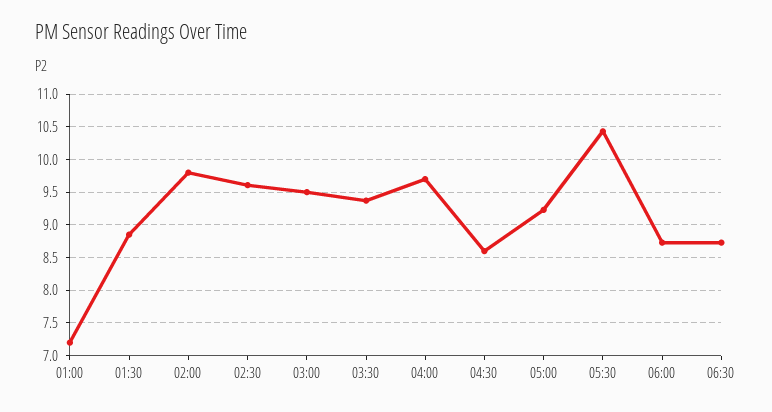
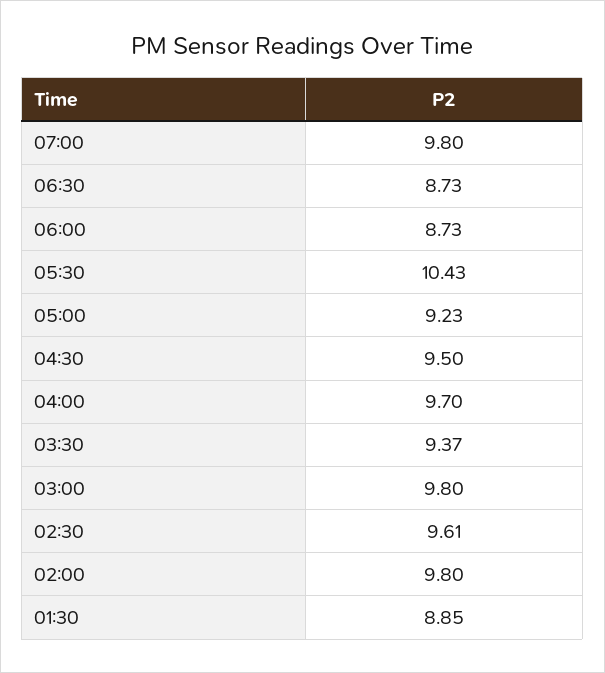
01:00: 7.2 -> none
03:00: 9.5 -> 9.8
04:30: 8.6 -> 9.5
07:00: none -> 9.8

